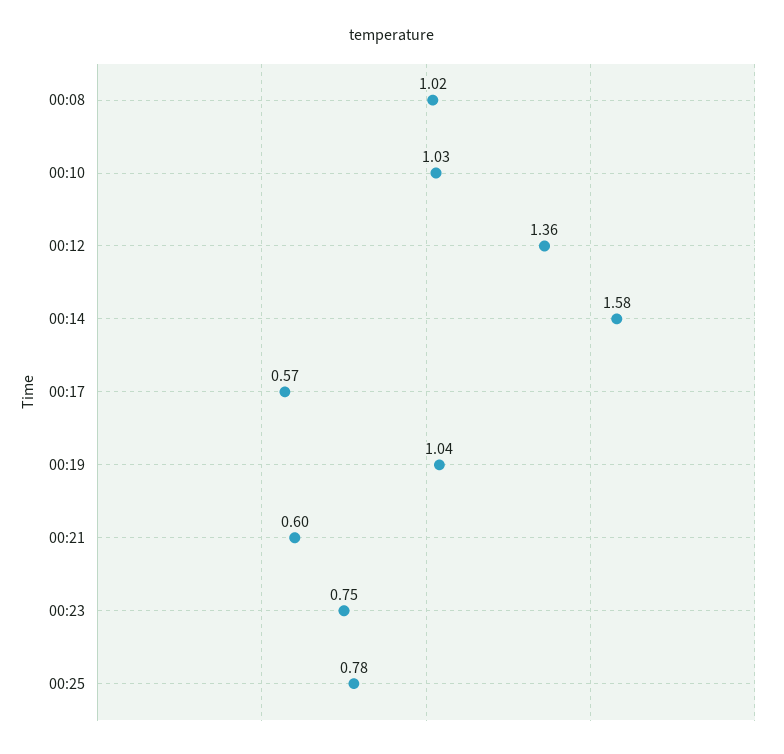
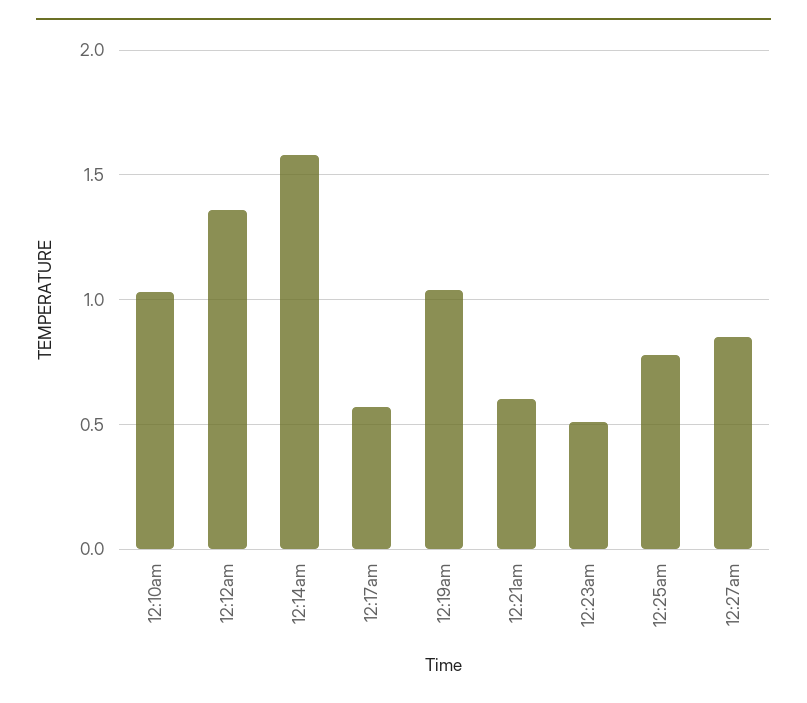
00:08: 1.02 -> none
00:23: 0.75 -> 0.5
12:27am: none -> 0.85

